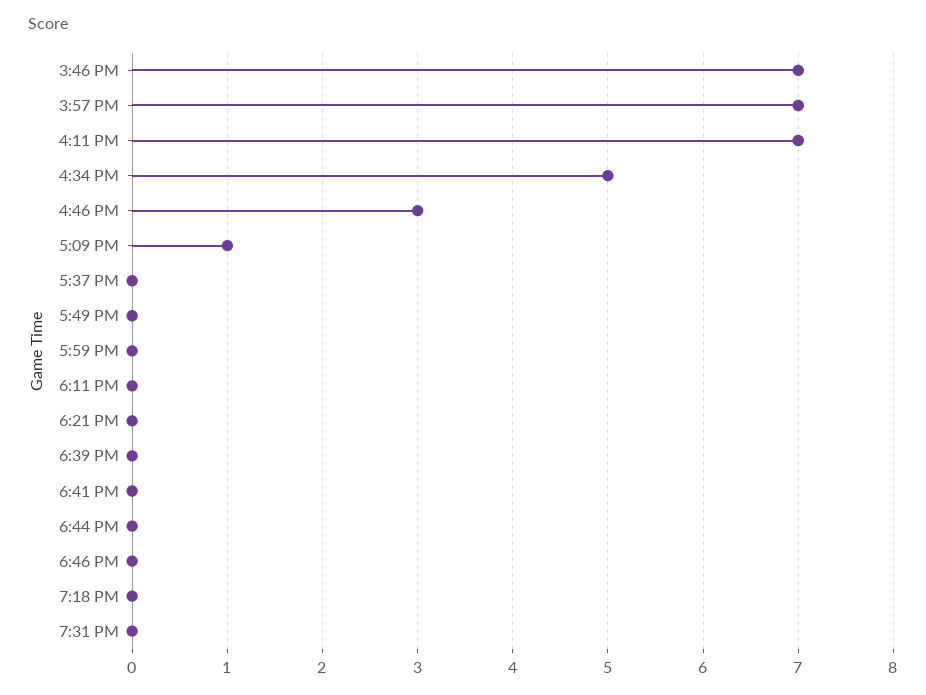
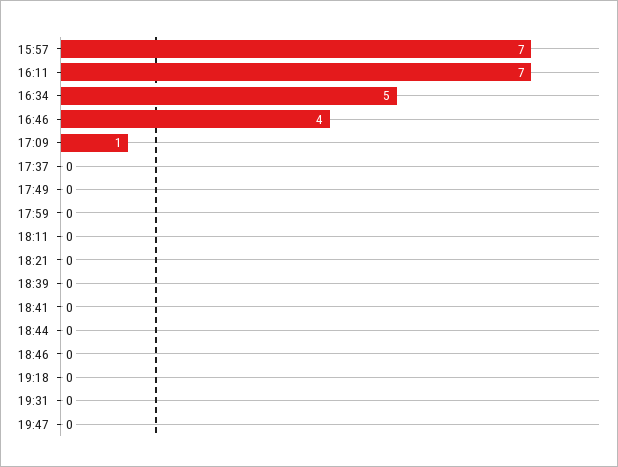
3:46 PM: 7 -> none
4:46 PM: 3 -> 4
19:47: none -> 0

